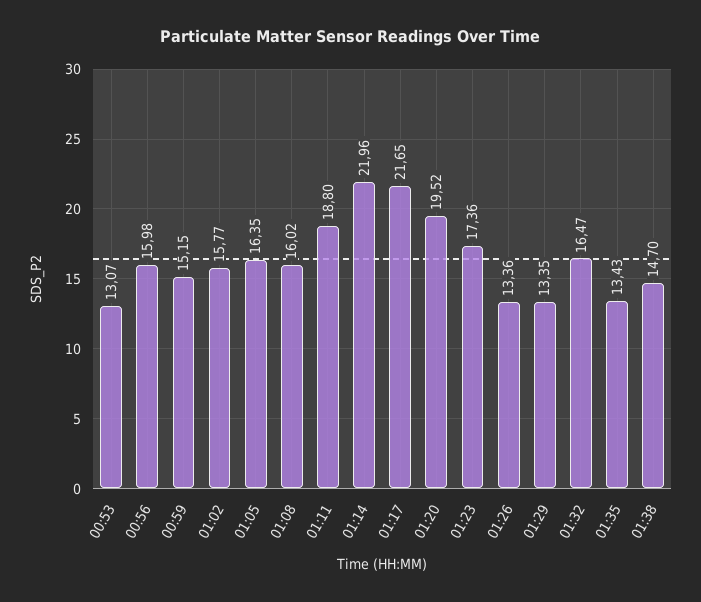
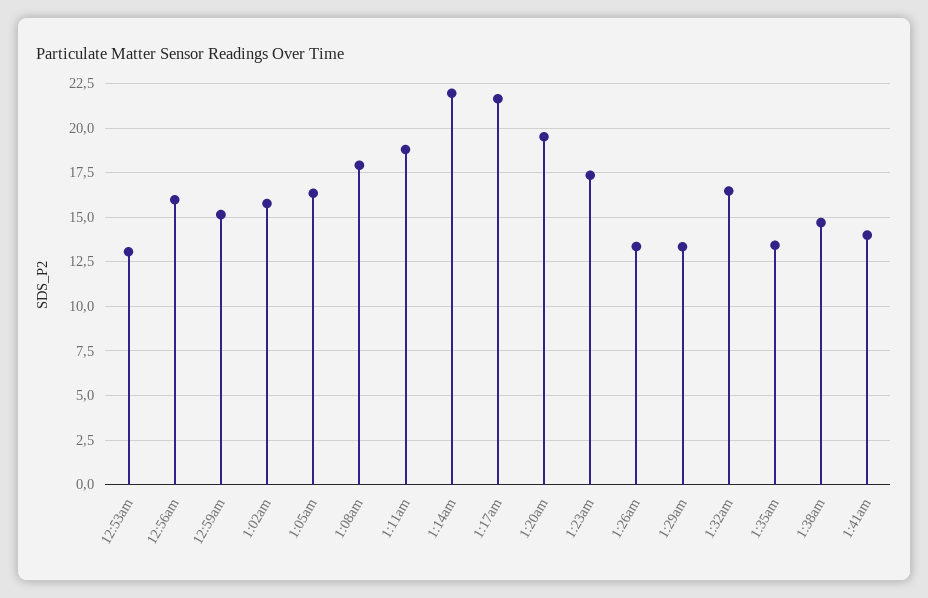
01:08: 16.02 -> 18
1:41am: none -> 14

